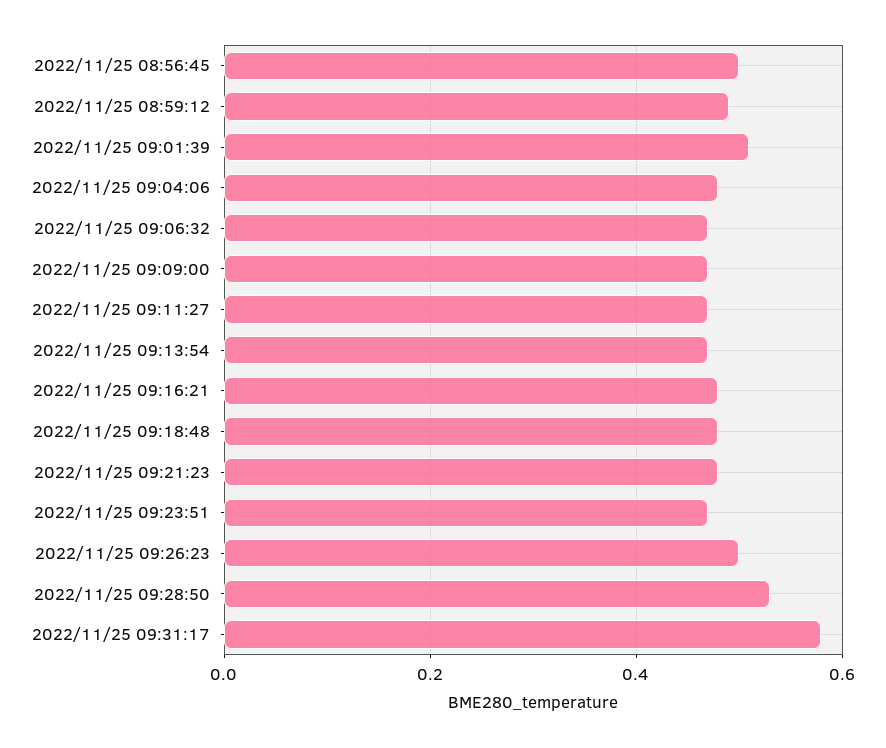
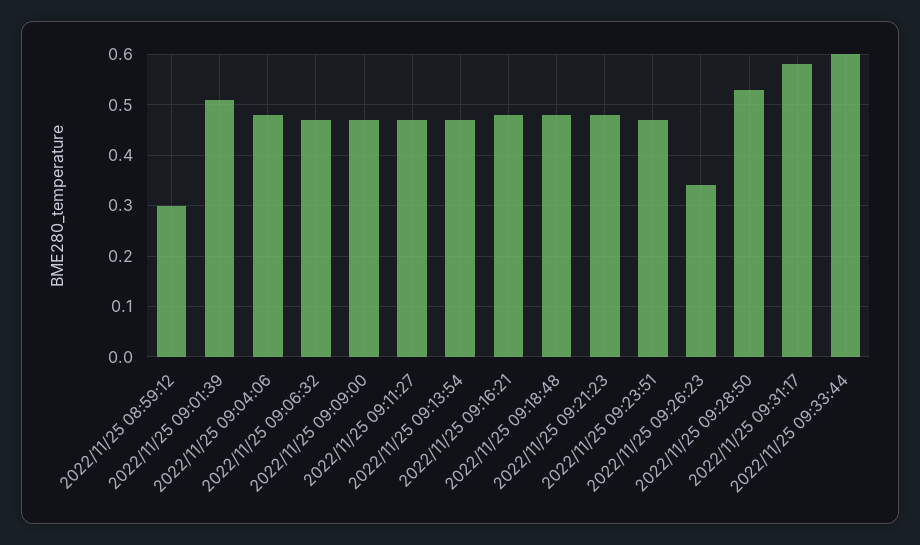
2022/11/25 08:56:45: 0.5 -> none
2022/11/25 08:59:12: 0.5 -> 0.3
2022/11/25 09:26:23: 0.5 -> 0.35
2022/11/25 09:33:44: none -> 0.6

